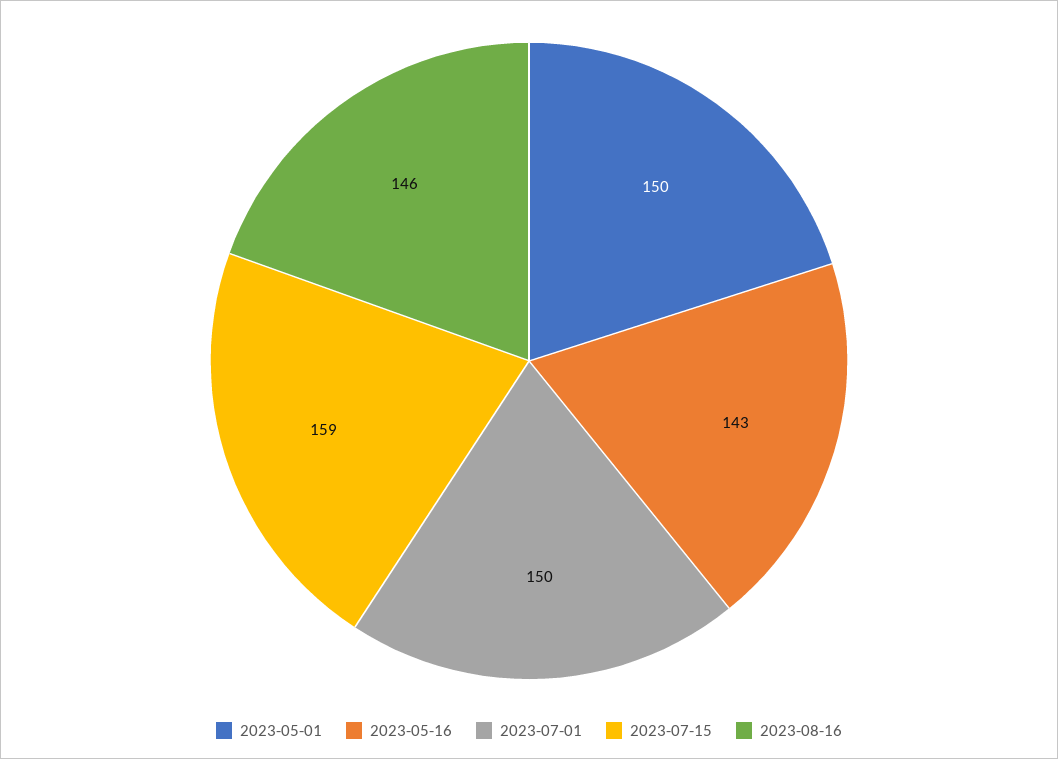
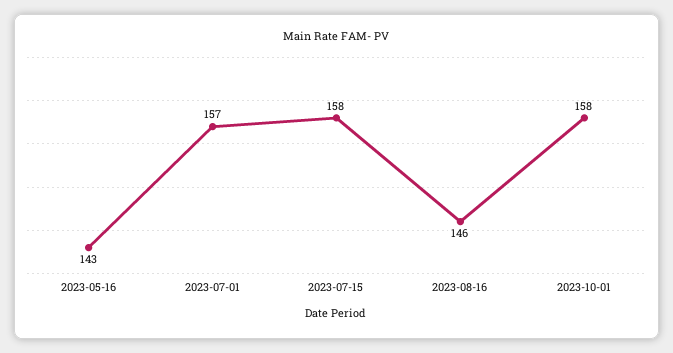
2023-05-01: 150 -> none
2023-07-01: 150 -> 157
2023-07-15: 159 -> 158
2023-10-01: none -> 158

